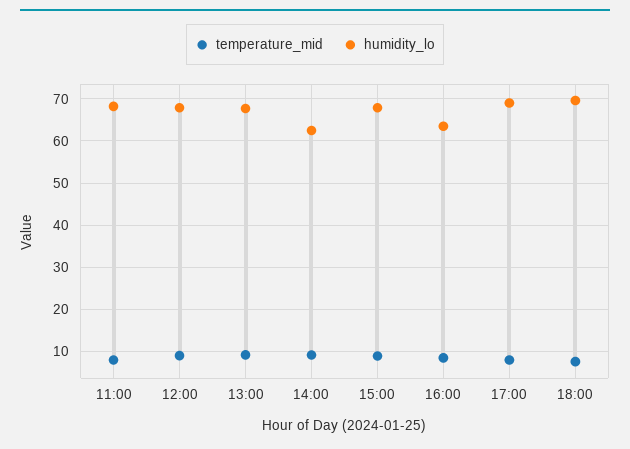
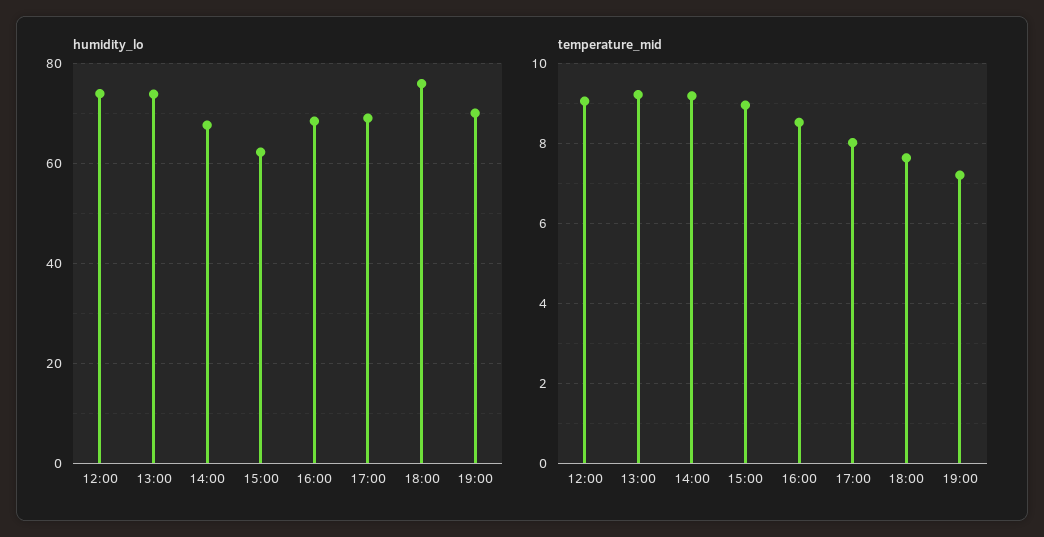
temperature_mid, 11:00: 8 -> none
humidity_lo, 11:00: 68 -> none
humidity_lo, 12:00: 68 -> 74
humidity_lo, 13:00: 68 -> 74
humidity_lo, 14:00: 62 -> 68
humidity_lo, 15:00: 68 -> 62
humidity_lo, 16:00: 64 -> 68
humidity_lo, 18:00: 70 -> 76
humidity_lo, 19:00: none -> 70
temperature_mid, 19:00: none -> 7.2

